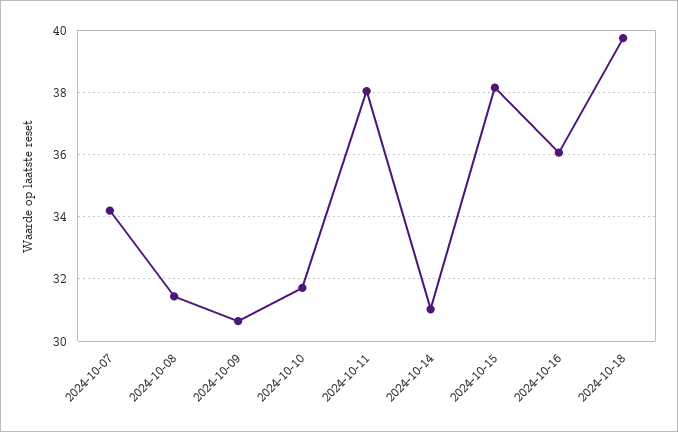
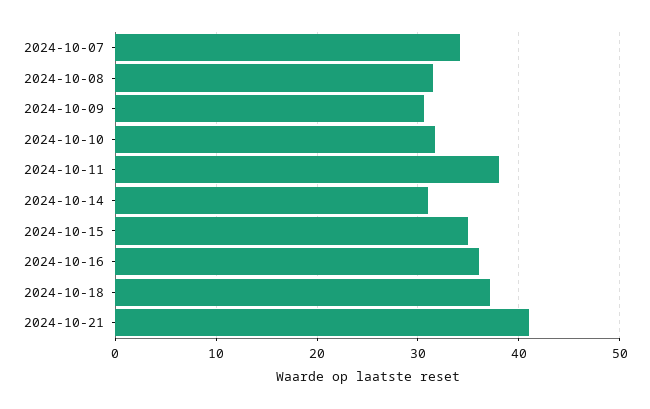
2024-10-15: 38.2 -> 35
2024-10-18: 39.8 -> 37
2024-10-21: none -> 41

